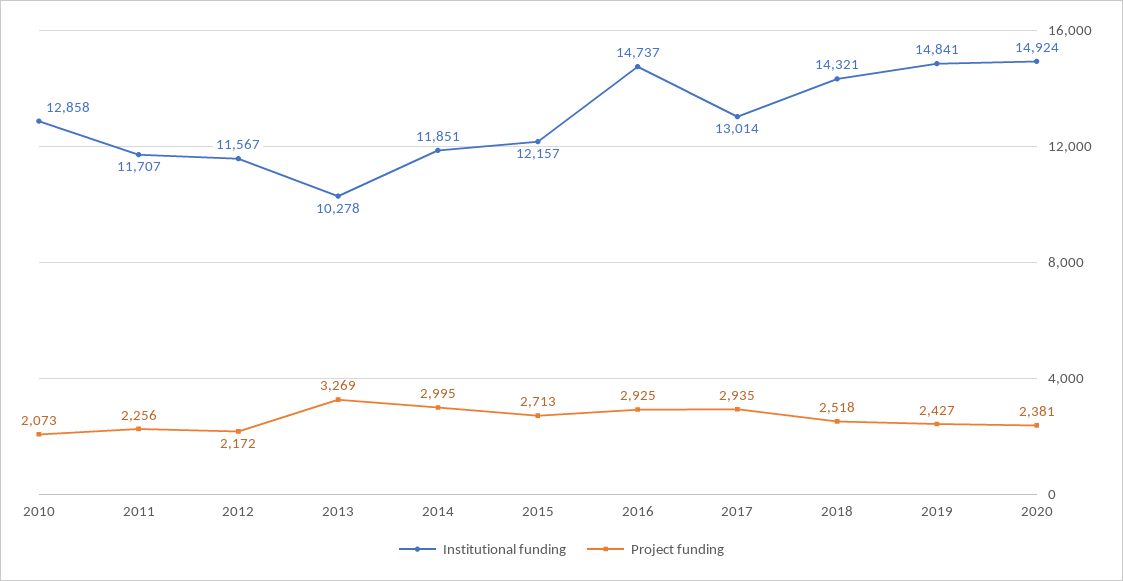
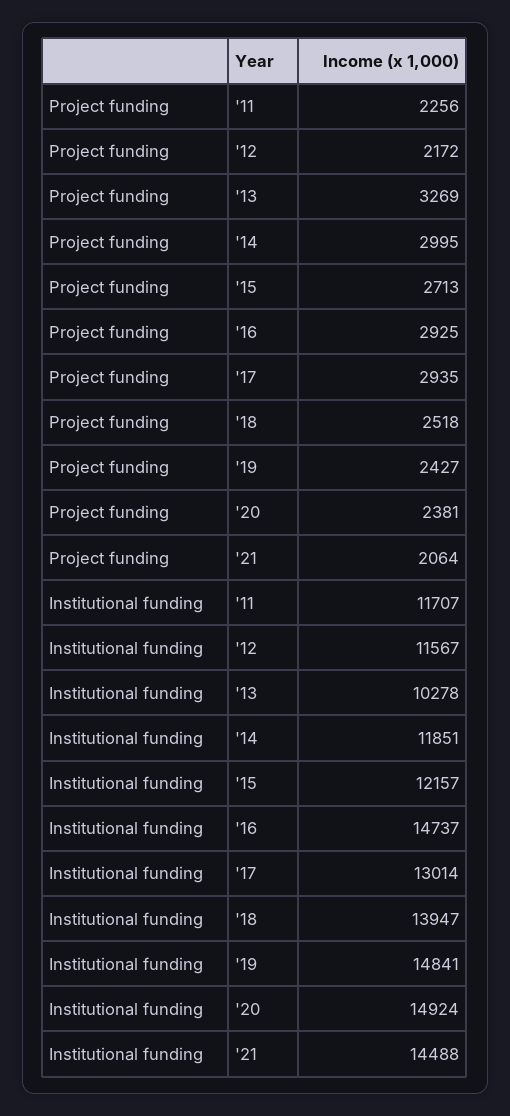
Institutional funding, 2010: 12858 -> none
Project funding, 2010: 2073 -> none
Institutional funding, 2018: 14321 -> 13947
Project funding, '21: none -> 2064
Institutional funding, '21: none -> 14488

